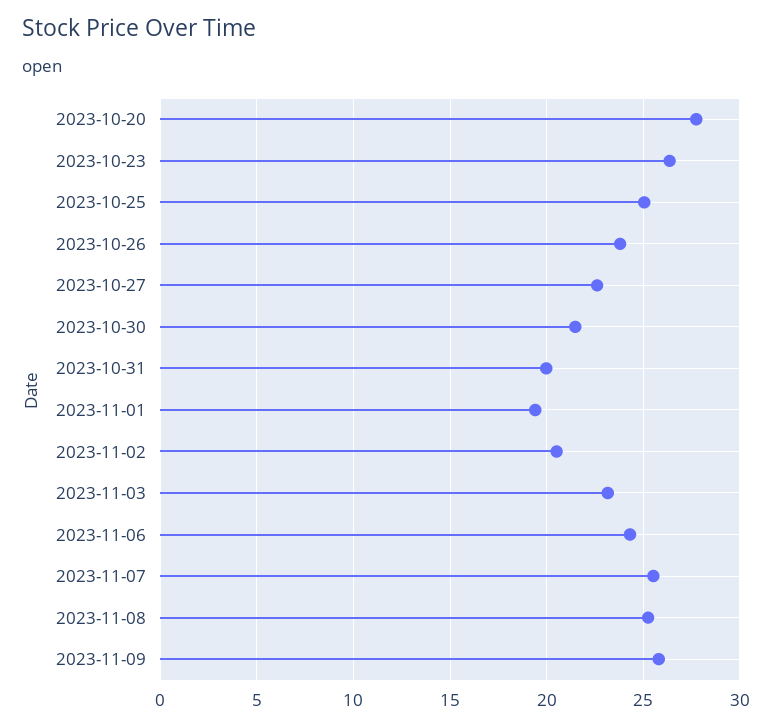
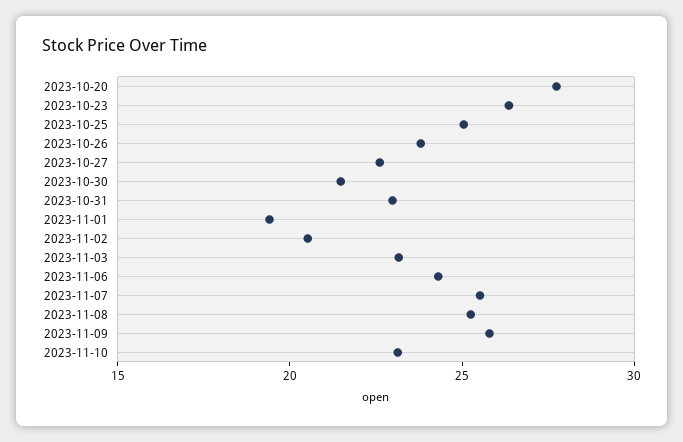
2023-10-31: 20 -> 23
2023-11-10: none -> 23

